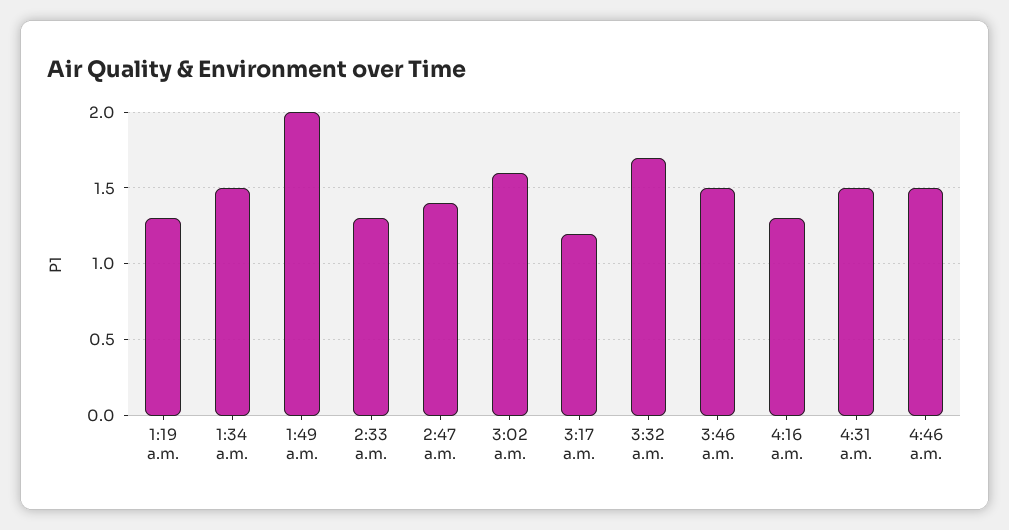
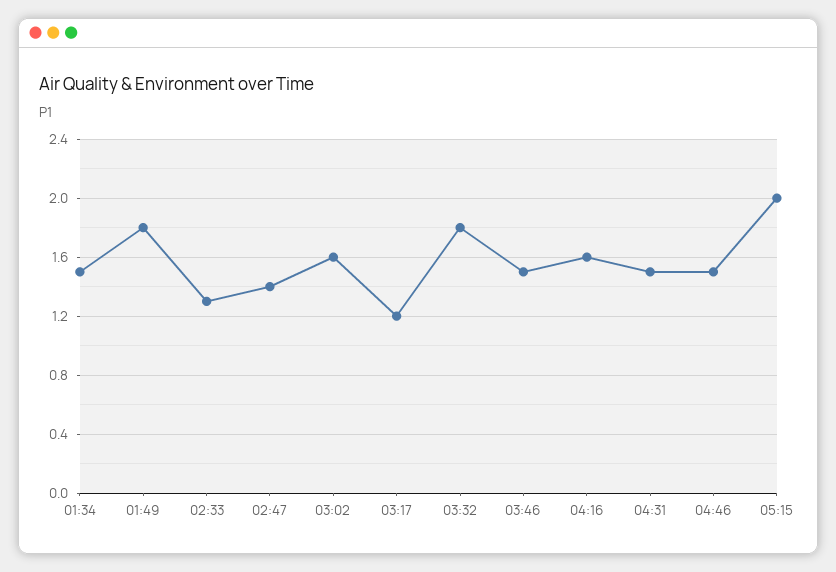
1:19 a.m.: 1.3 -> none
1:49 a.m.: 2 -> 1.8
3:32 a.m.: 1.7 -> 1.8
4:16 a.m.: 1.3 -> 1.6
05:15: none -> 2

